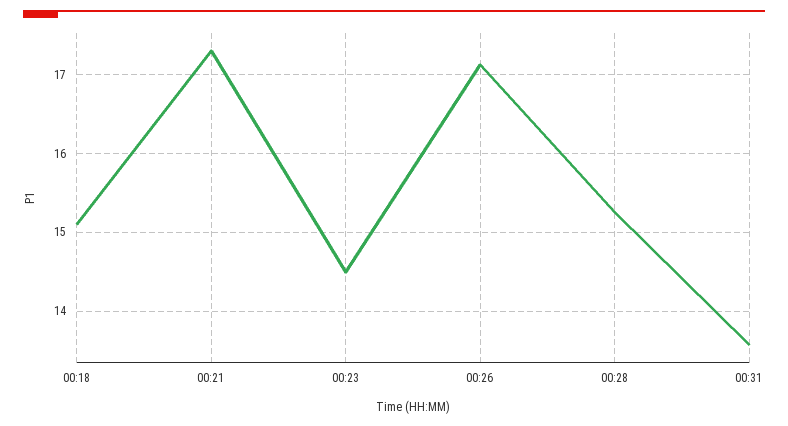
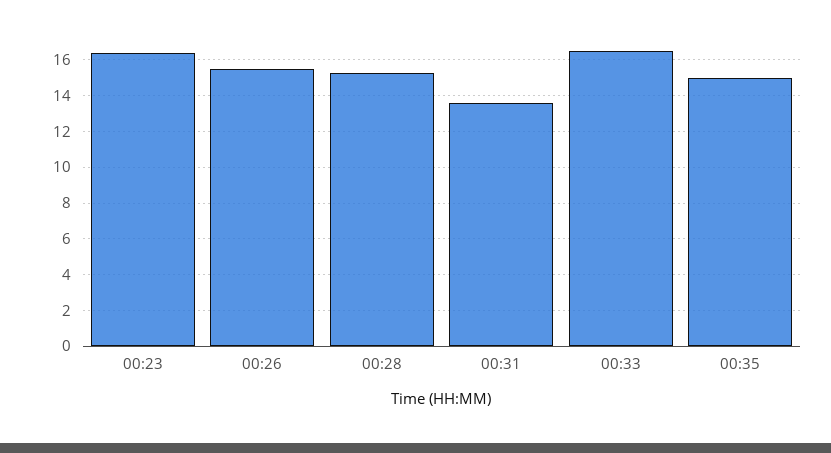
00:18: 15.1 -> none
00:21: 17.3 -> none
00:23: 14.5 -> 16.5
00:26: 17.1 -> 15.5
00:33: none -> 16.5
00:35: none -> 15

